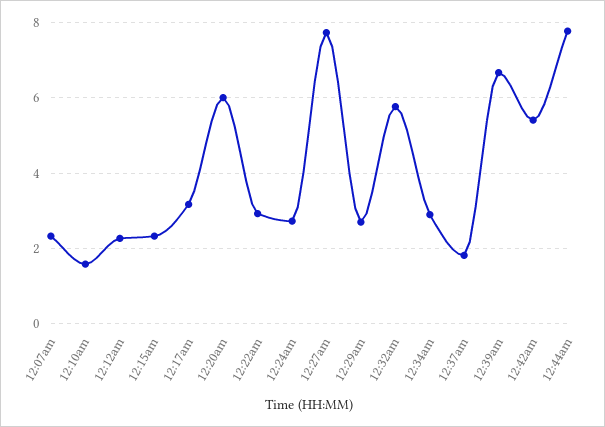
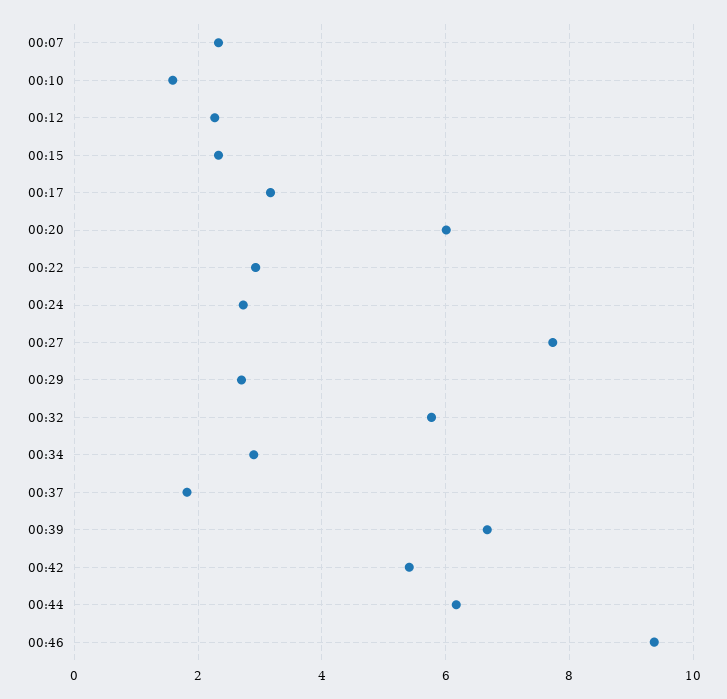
12:44am: 7.8 -> 6.2
00:46: none -> 9.4

